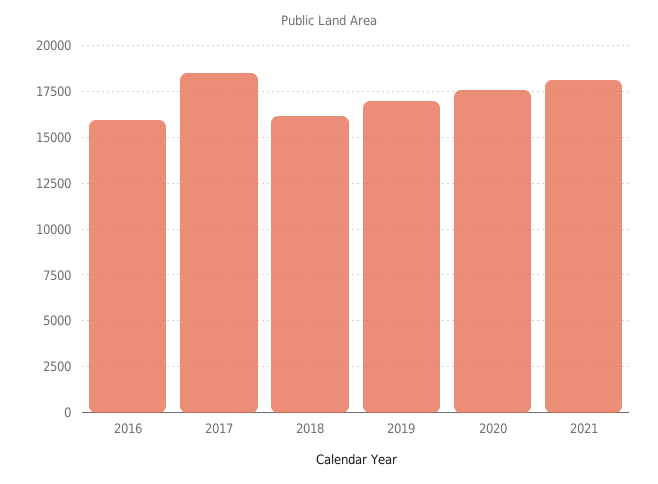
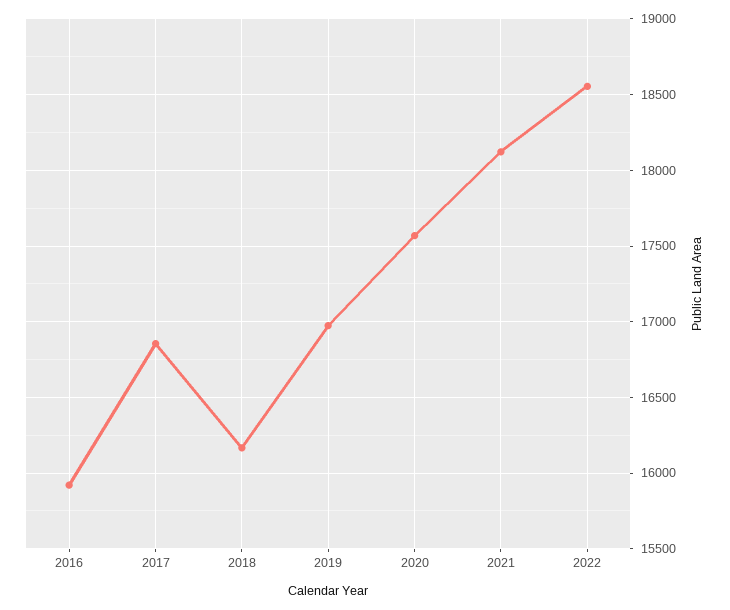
2017: 18500 -> 16850
2022: none -> 18550

